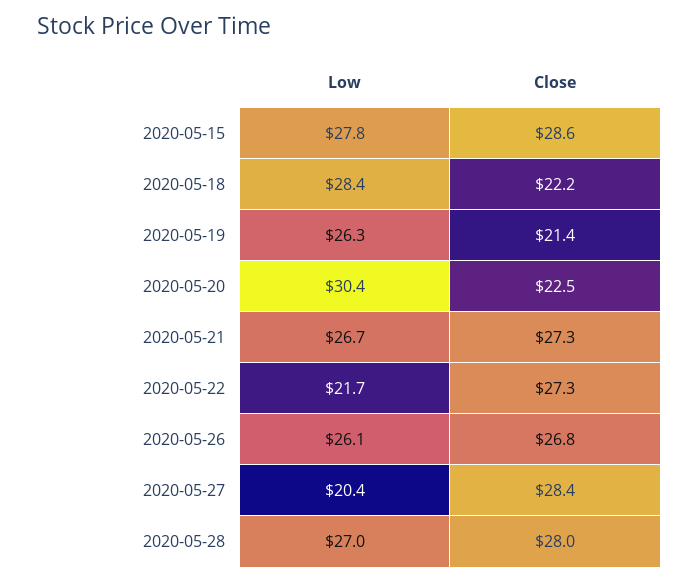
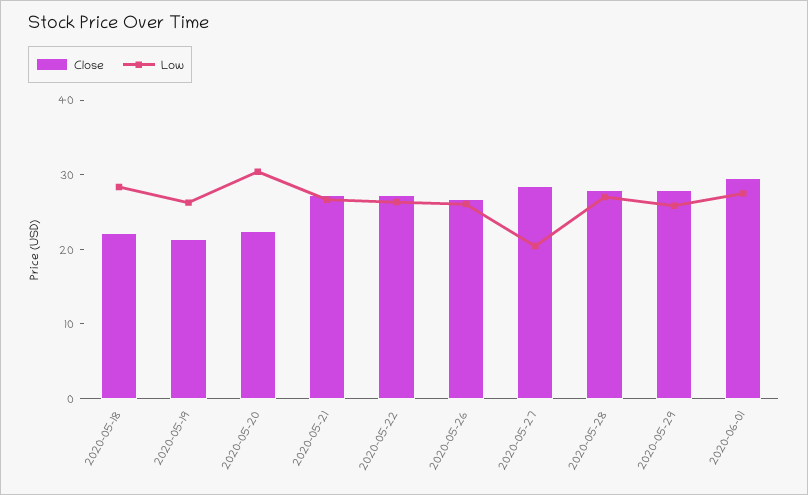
Low, 2020-05-15: 27.8 -> none
Close, 2020-05-15: 28.6 -> none
Low, 2020-05-22: 21.7 -> 26
Close, 2020-05-29: none -> 28
Low, 2020-05-29: none -> 26
Close, 2020-06-01: none -> 30
Low, 2020-06-01: none -> 28

